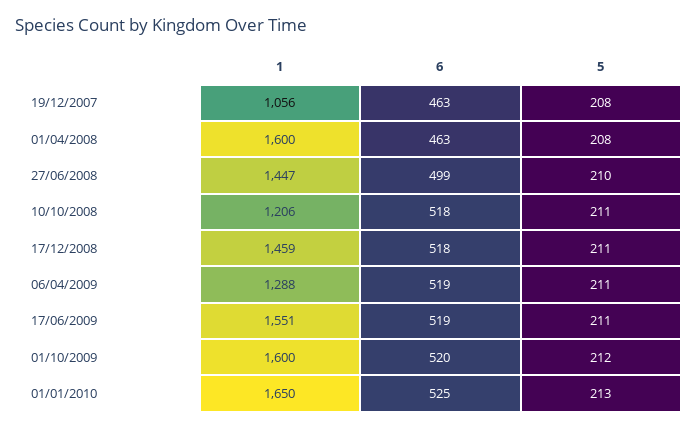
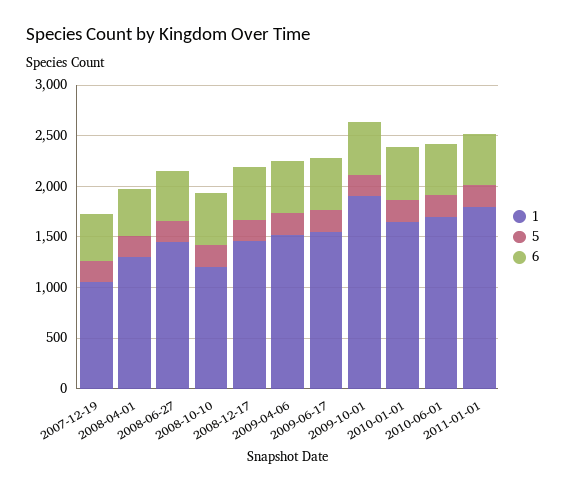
1, 01/04/2008: 1600 -> 1300
1, 06/04/2009: 1288 -> 1500
1, 01/10/2009: 1600 -> 1900
1, 2010-06-01: none -> 1700
5, 2010-06-01: none -> 200
6, 2010-06-01: none -> 500
1, 2011-01-01: none -> 1800
5, 2011-01-01: none -> 200
6, 2011-01-01: none -> 500

